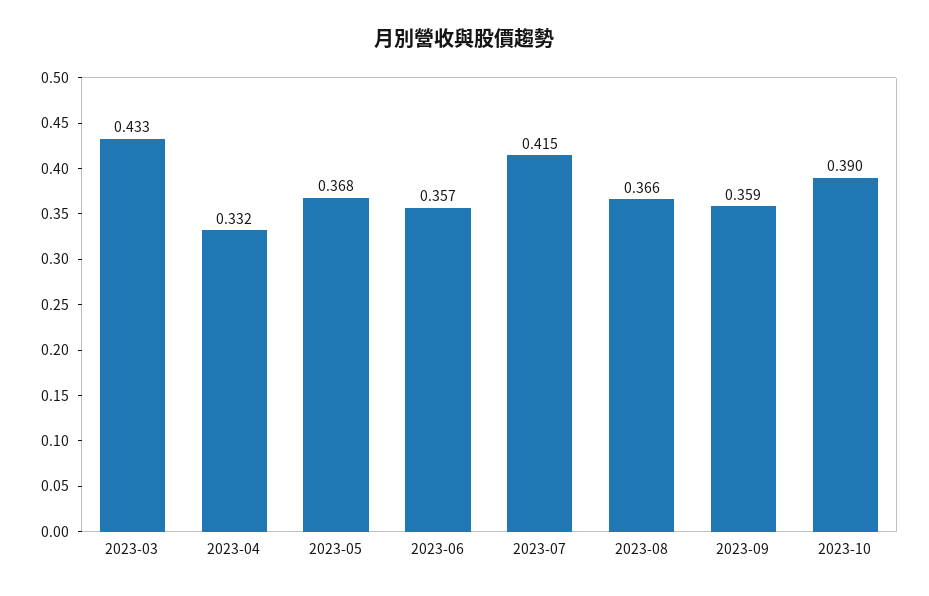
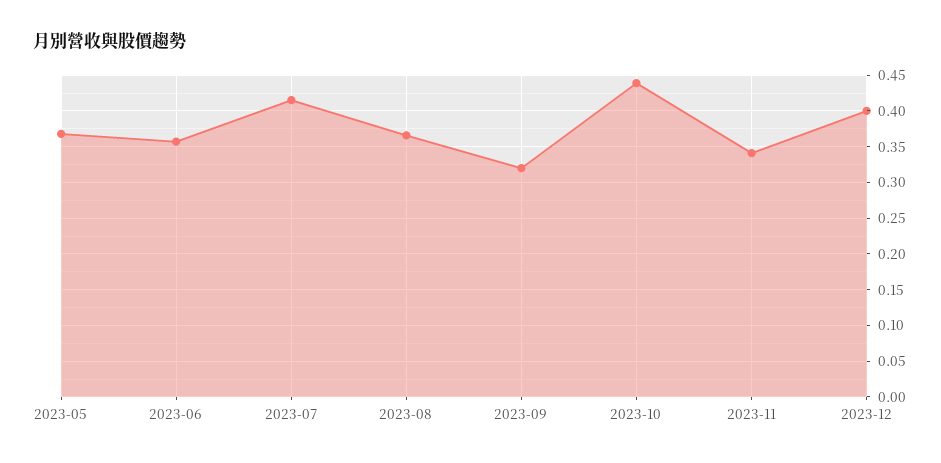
2023-03: 0.433 -> none
2023-04: 0.332 -> none
2023-09: 0.359 -> 0.32
2023-10: 0.39 -> 0.44
2023-11: none -> 0.34
2023-12: none -> 0.4

